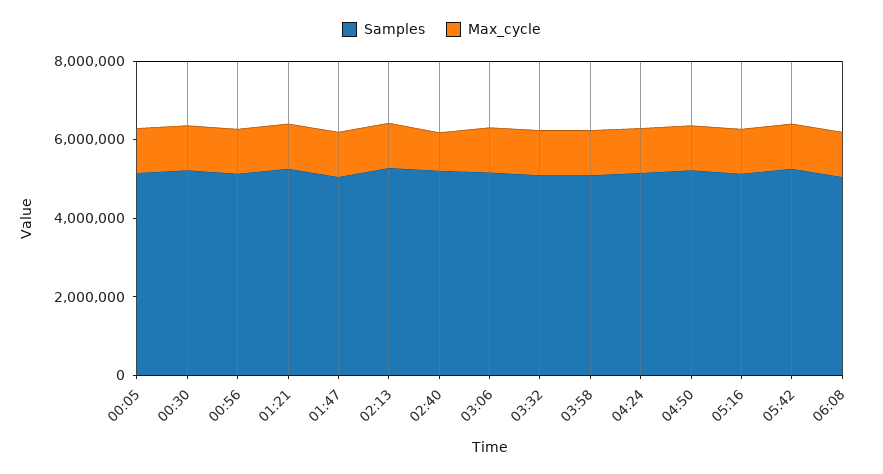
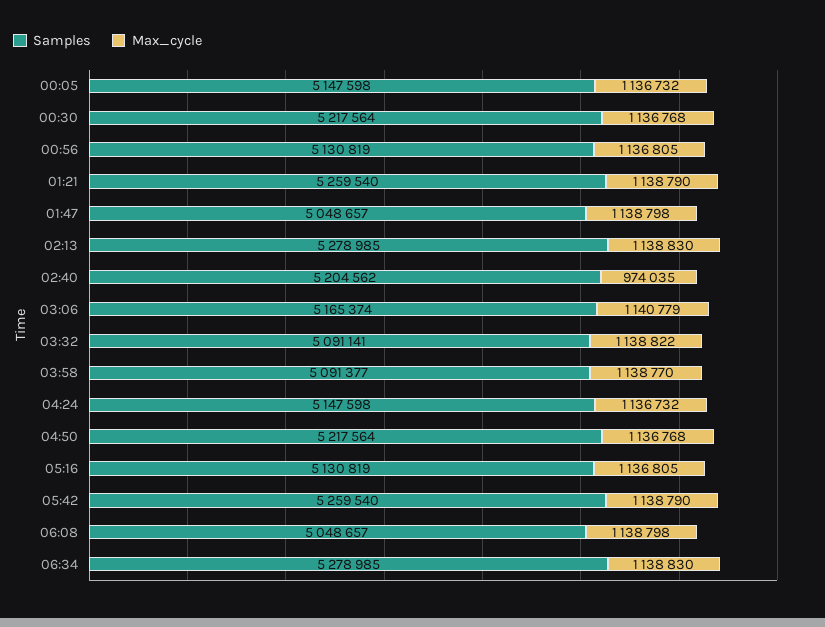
Samples, 06:34: none -> 5278985
Max_cycle, 06:34: none -> 1138830

